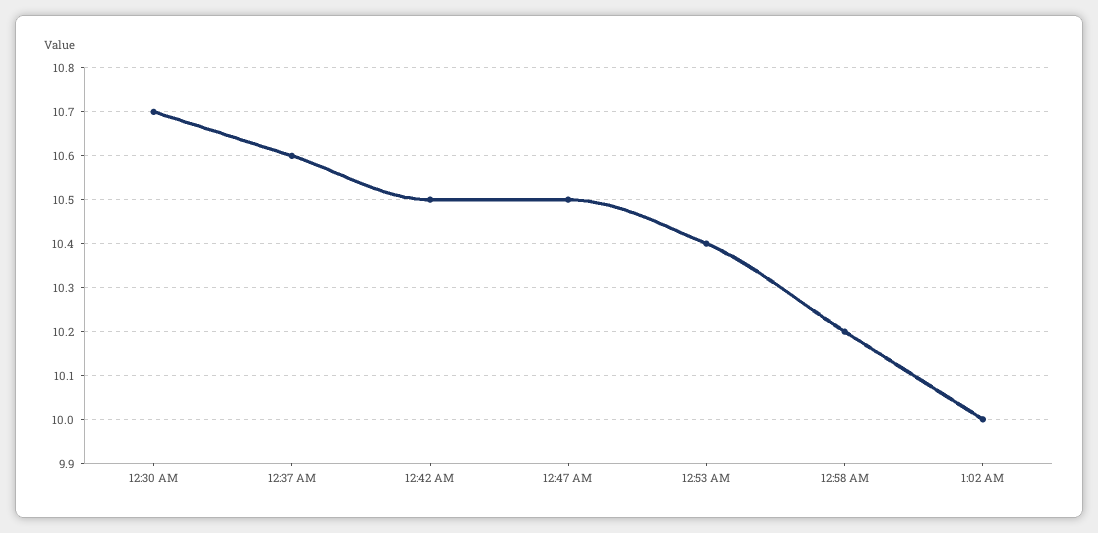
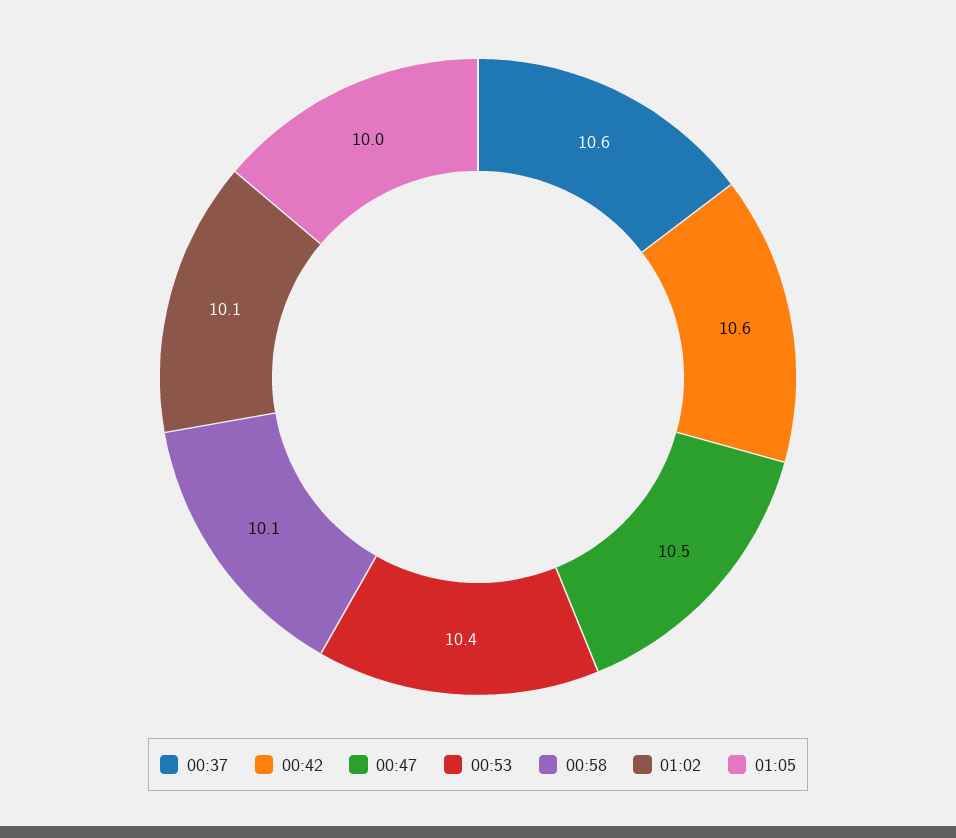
12:30 AM: 10.7 -> none
12:42 AM: 10.5 -> 10.6
12:58 AM: 10.2 -> 10.1
1:02 AM: 10 -> 10.1
01:05: none -> 10

